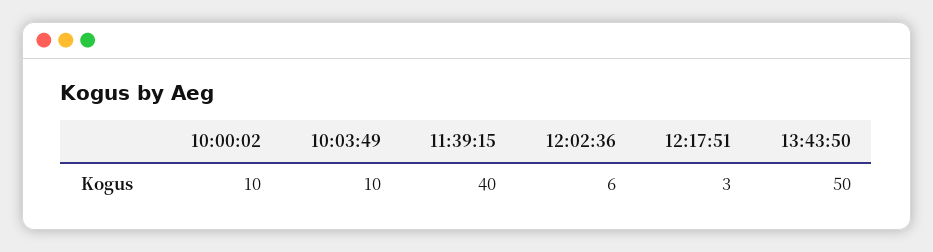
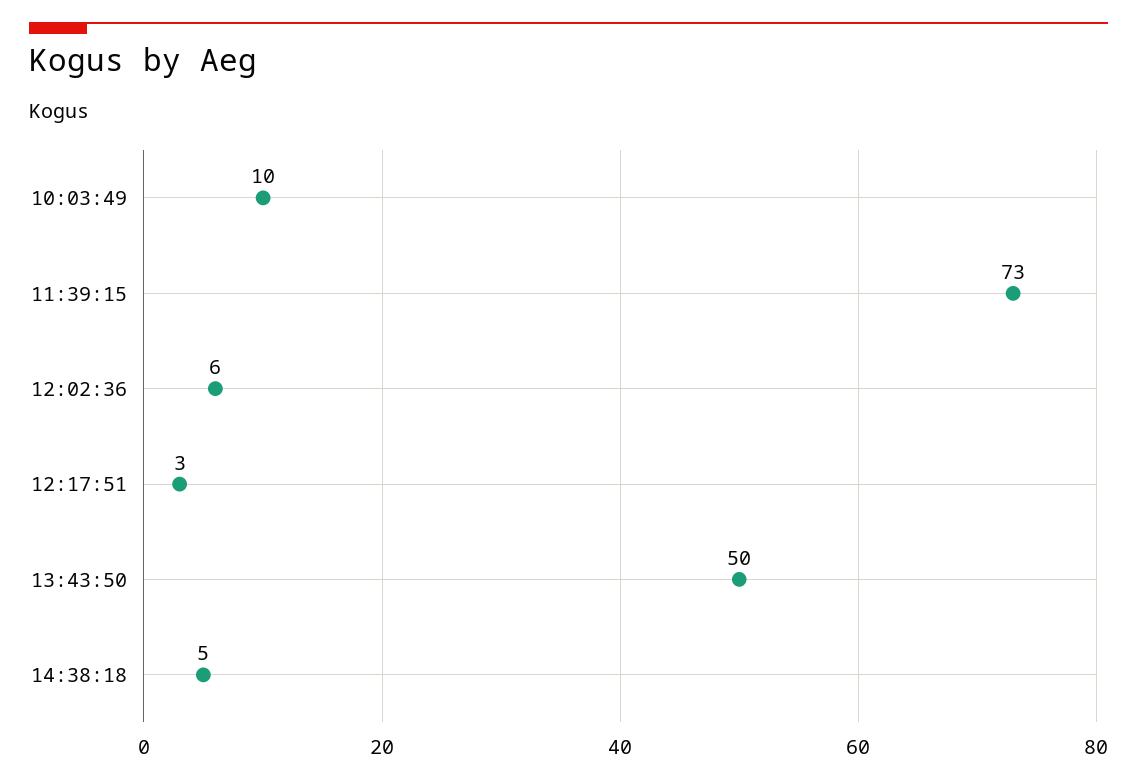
10:00:02: 10 -> none
11:39:15: 40 -> 73
14:38:18: none -> 5

